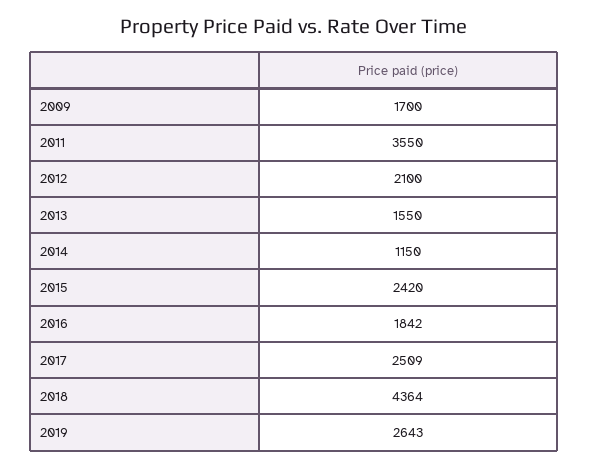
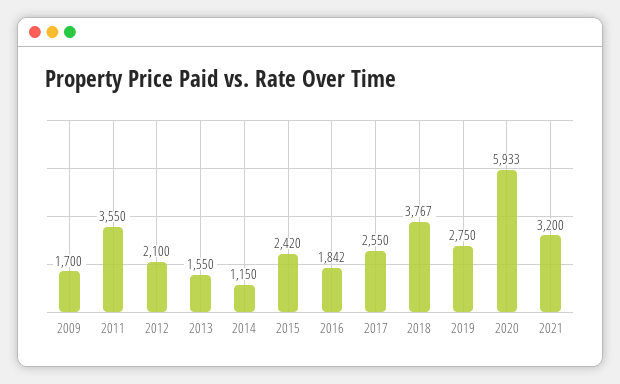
2017: 2509 -> 2550
2018: 4364 -> 3767
2019: 2643 -> 2750
2020: none -> 5933
2021: none -> 3200

